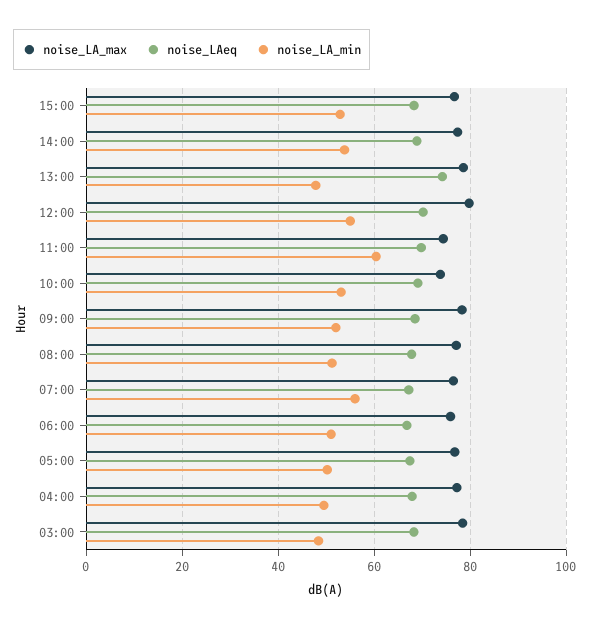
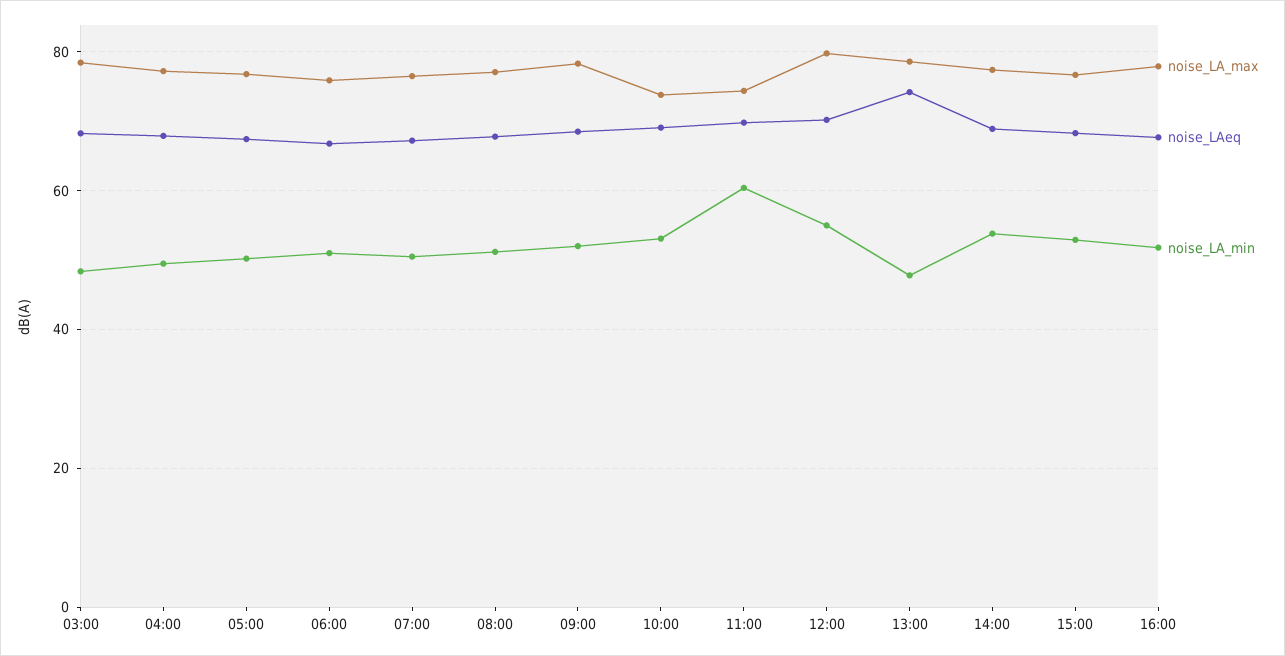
noise_LA_min, 07:00: 56 -> 50
noise_LA_max, 16:00: none -> 78
noise_LAeq, 16:00: none -> 68
noise_LA_min, 16:00: none -> 52

